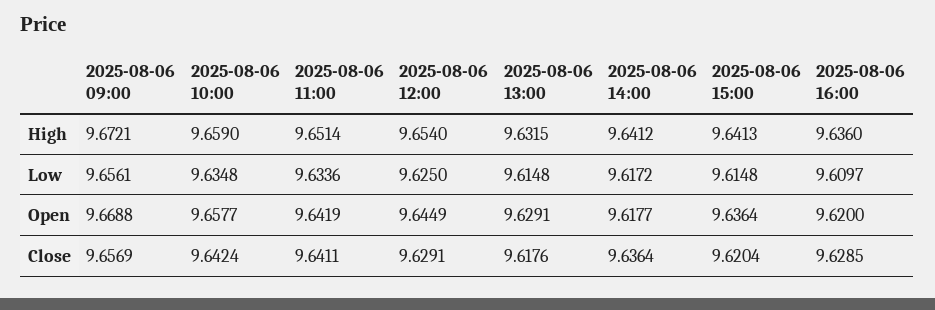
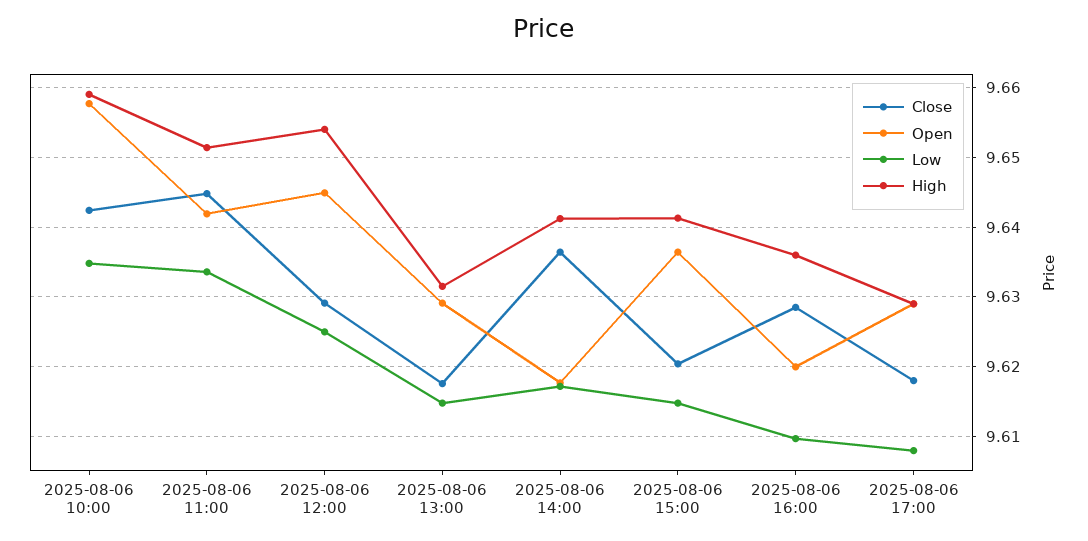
High, 2025-08-06 09:00: 9.6721 -> none
Low, 2025-08-06 09:00: 9.6561 -> none
Open, 2025-08-06 09:00: 9.6688 -> none
Close, 2025-08-06 09:00: 9.6569 -> none
Close, 2025-08-06 11:00: 9.6411 -> 9.645
Close, 2025-08-06 17:00: none -> 9.618
Open, 2025-08-06 17:00: none -> 9.629
Low, 2025-08-06 17:00: none -> 9.608
High, 2025-08-06 17:00: none -> 9.629

